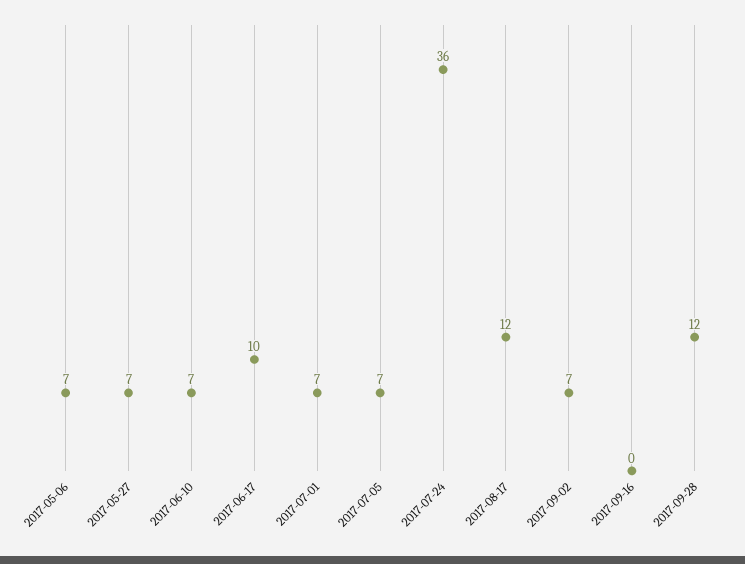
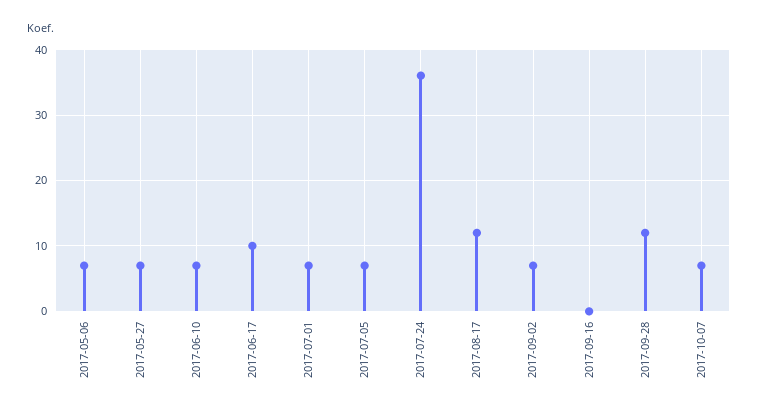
2017-10-07: none -> 7

